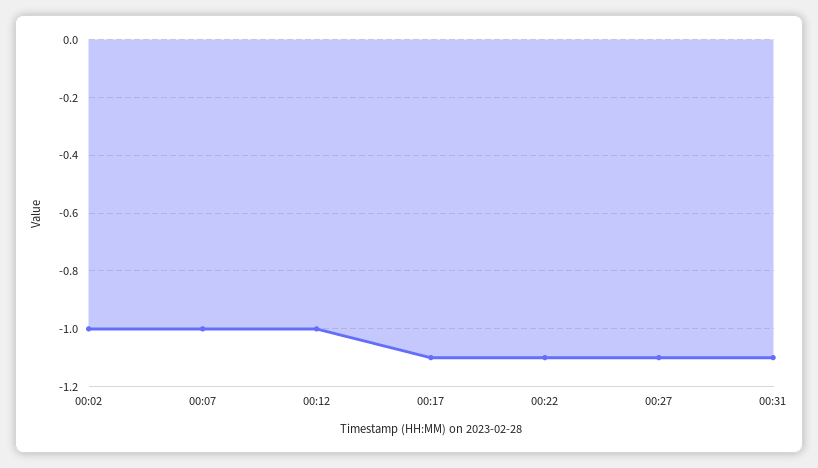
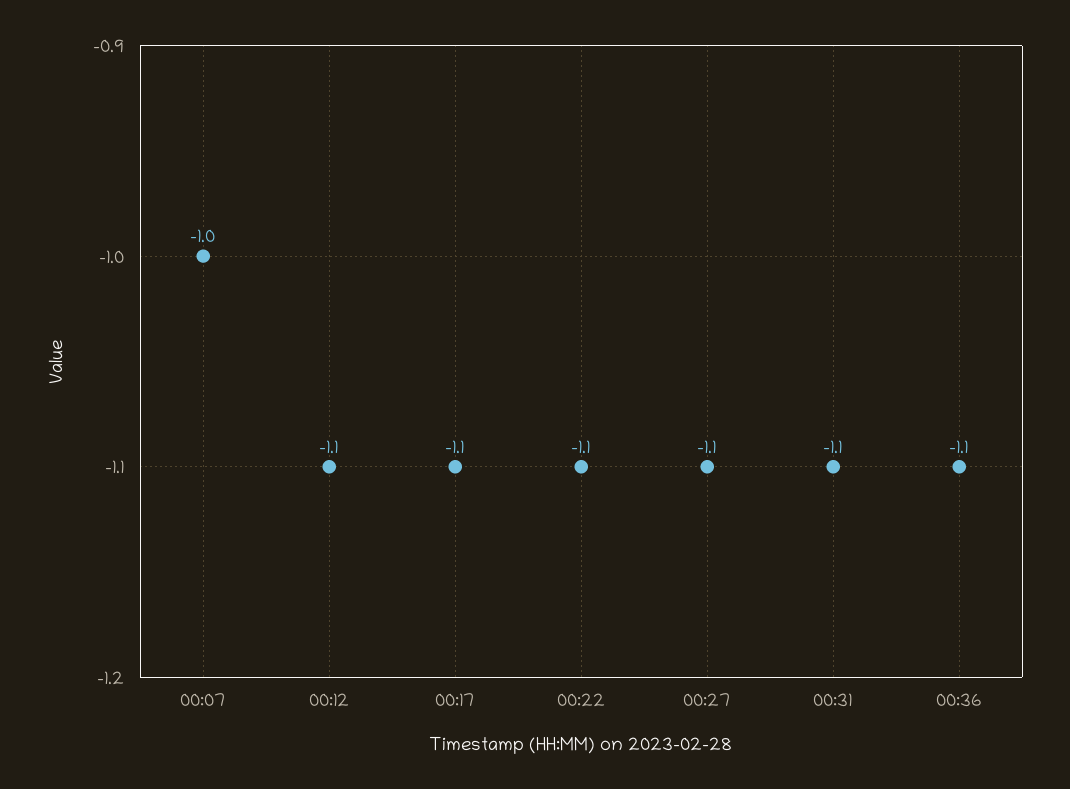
00:02: -1 -> none
00:12: -1 -> -1.1
00:36: none -> -1.1

